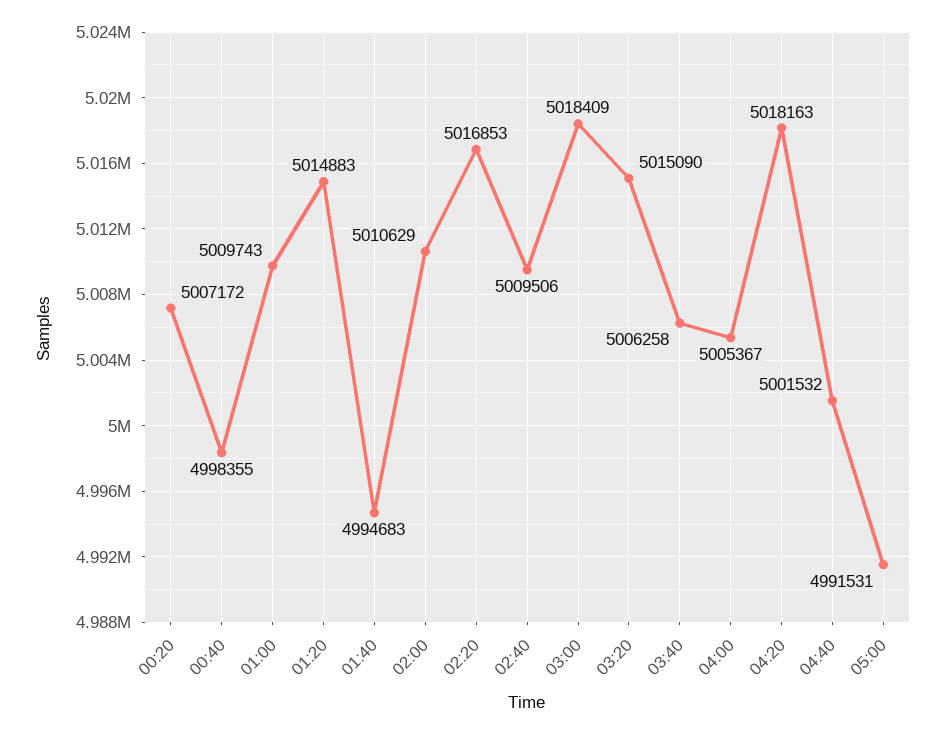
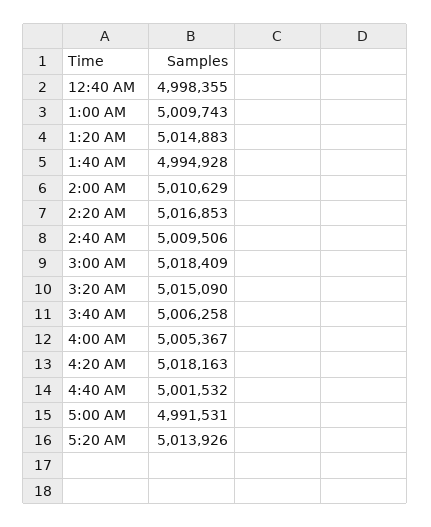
00:20: 5007172 -> none
01:40: 4994683 -> 4994928
5:20 AM: none -> 5013926

